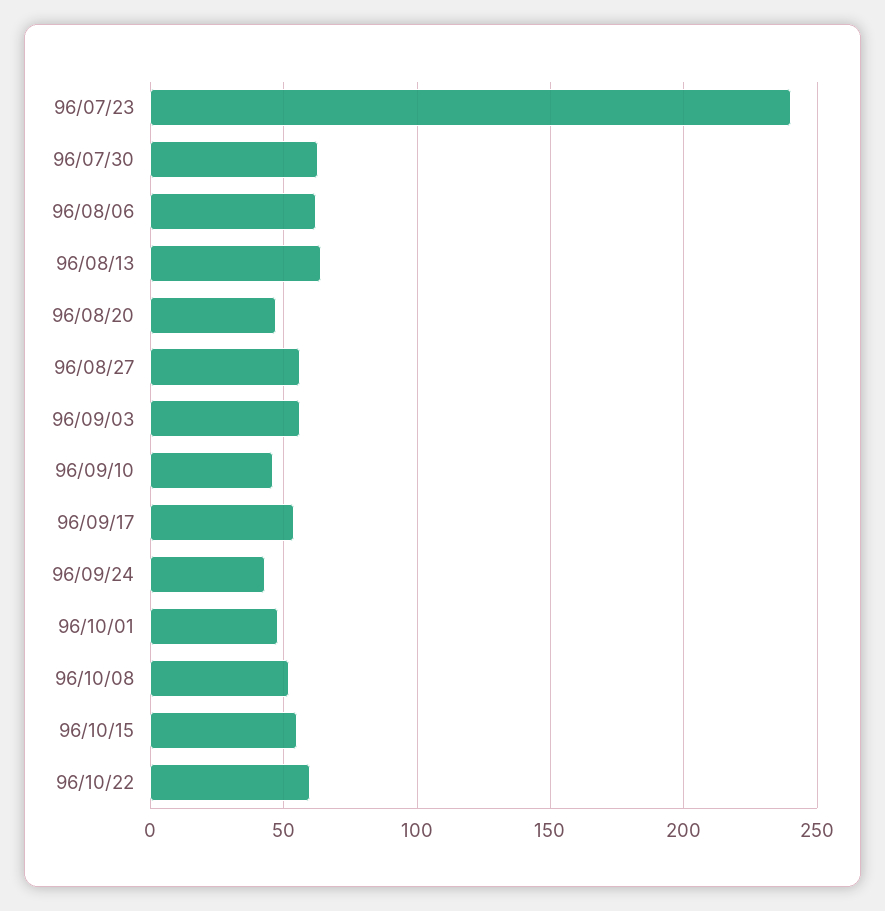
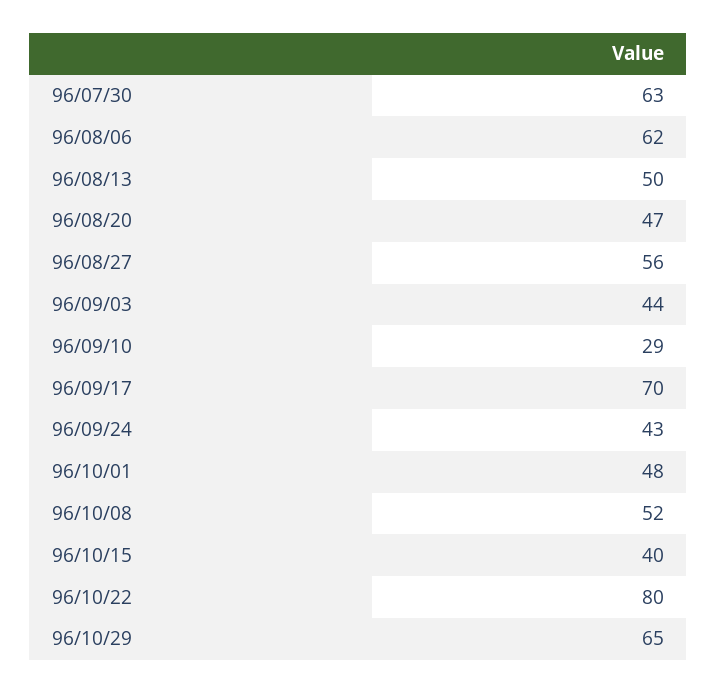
96/07/23: 240 -> none
96/08/13: 65 -> 50
96/09/03: 55 -> 44
96/09/10: 45 -> 29
96/09/17: 55 -> 70
96/10/15: 55 -> 40
96/10/22: 60 -> 80
96/10/29: none -> 65

